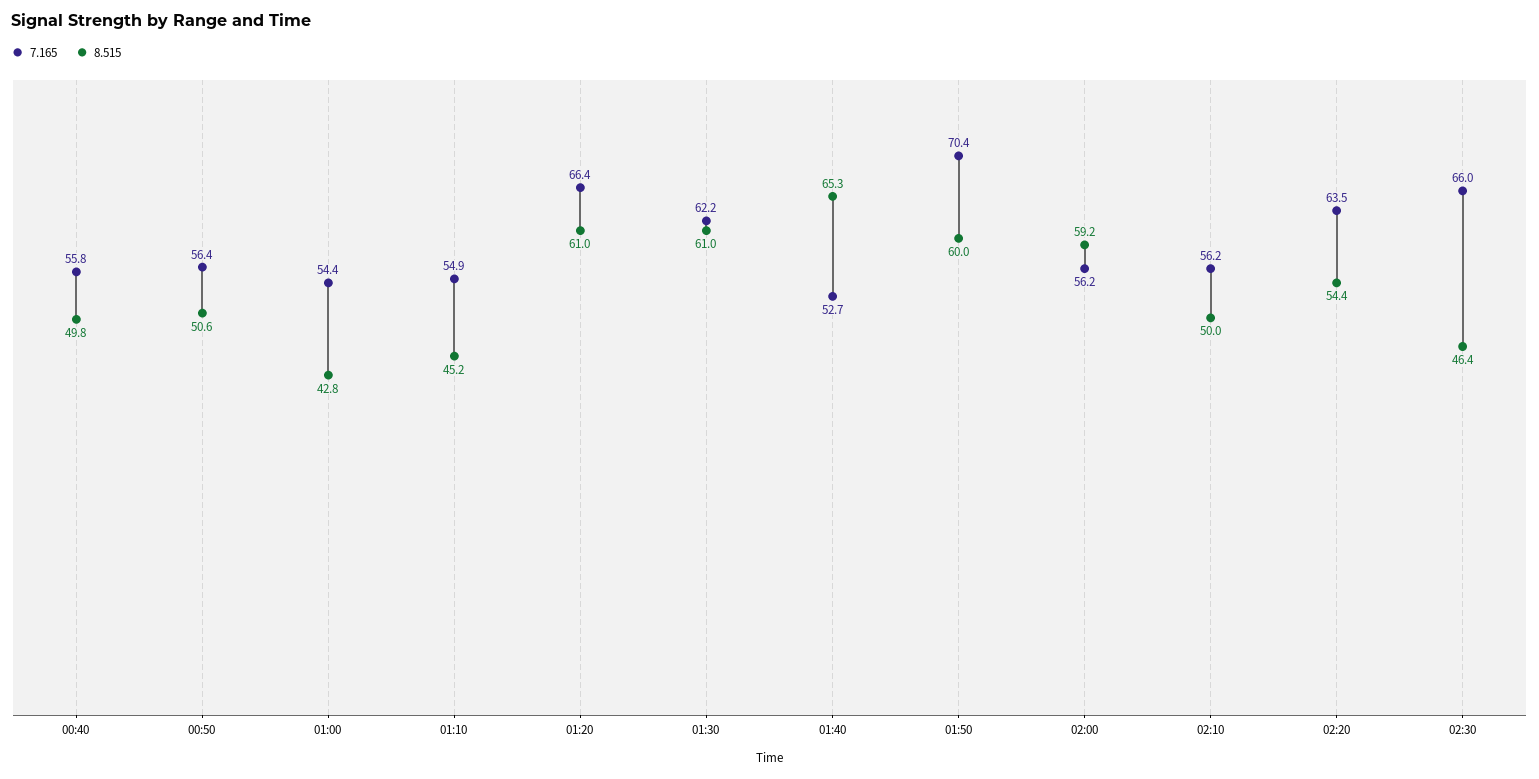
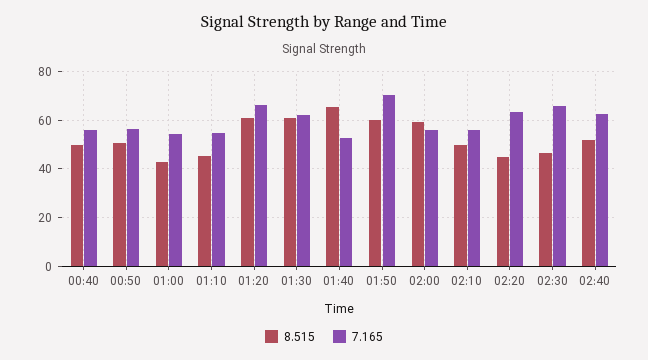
8.515, 02:20: 54.4 -> 45
8.515, 02:40: none -> 52.5
7.165, 02:40: none -> 62.5

